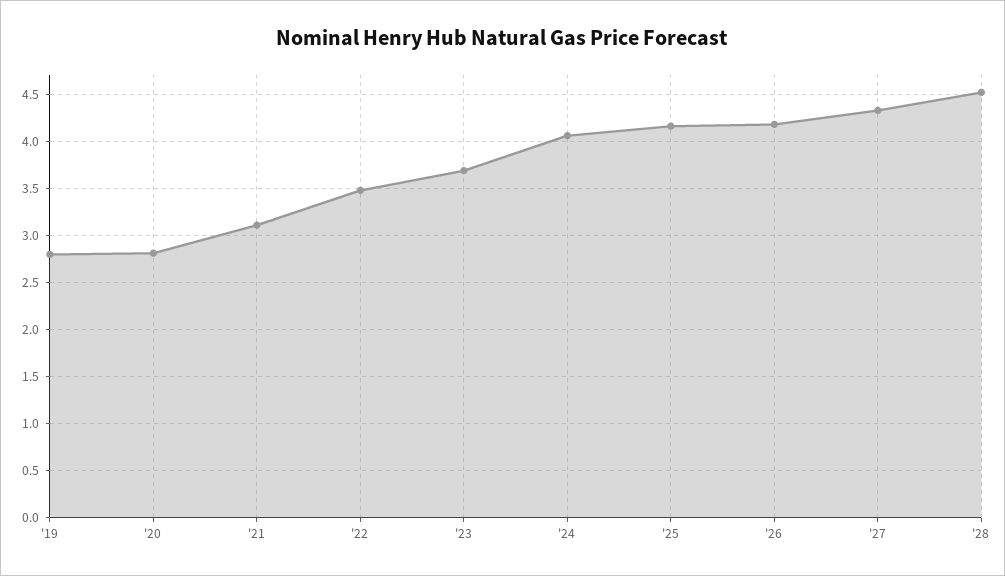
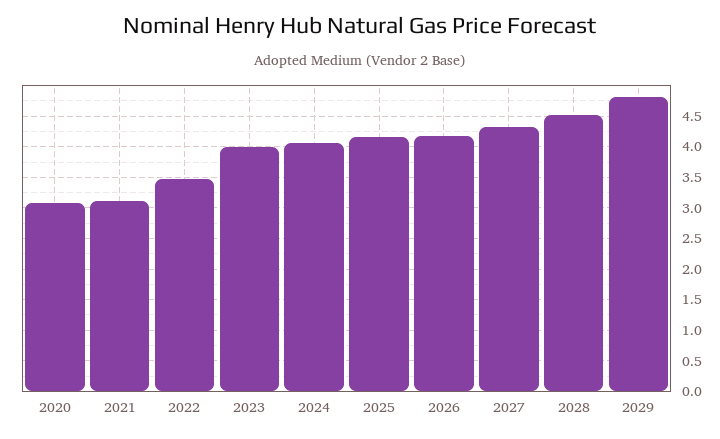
'19: 2.8 -> none
'20: 2.8 -> 3.1
'23: 3.7 -> 4
2029: none -> 4.8

